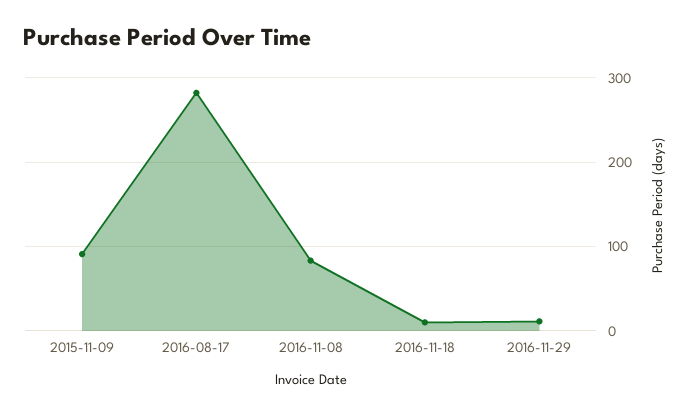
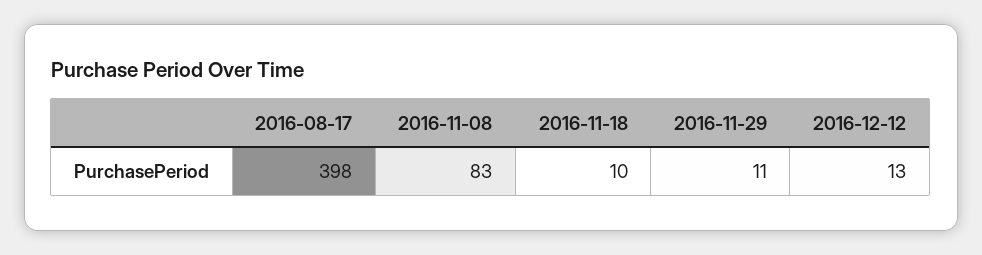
2015-11-09: 90 -> none
2016-08-17: 280 -> 398
2016-12-12: none -> 13

